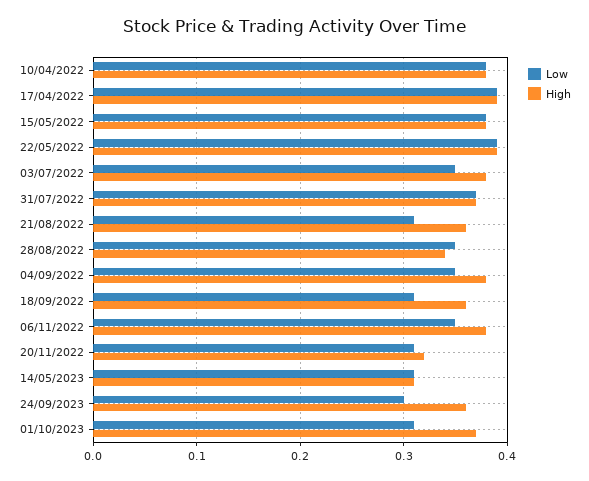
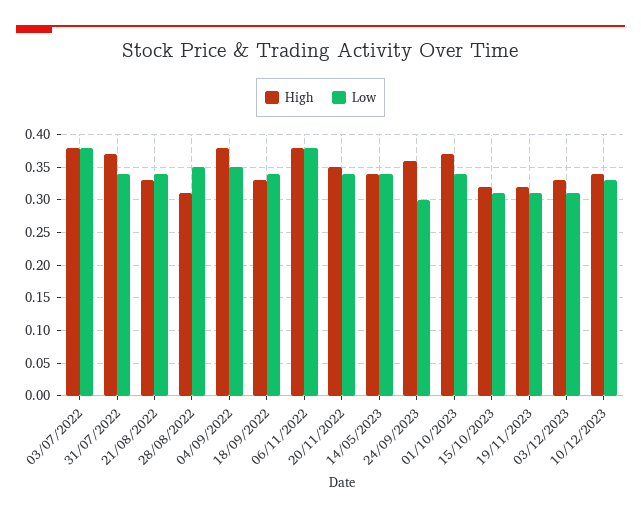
Low, 10/04/2022: 0.38 -> none
High, 10/04/2022: 0.38 -> none
Low, 17/04/2022: 0.39 -> none
High, 17/04/2022: 0.39 -> none
Low, 15/05/2022: 0.38 -> none
High, 15/05/2022: 0.38 -> none
Low, 22/05/2022: 0.39 -> none
High, 22/05/2022: 0.39 -> none
Low, 03/07/2022: 0.35 -> 0.38
Low, 31/07/2022: 0.37 -> 0.34
Low, 21/08/2022: 0.31 -> 0.34
High, 21/08/2022: 0.36 -> 0.33
High, 28/08/2022: 0.34 -> 0.31
Low, 18/09/2022: 0.31 -> 0.34
High, 18/09/2022: 0.36 -> 0.33
Low, 06/11/2022: 0.35 -> 0.38
Low, 20/11/2022: 0.31 -> 0.34
High, 20/11/2022: 0.32 -> 0.35
Low, 14/05/2023: 0.31 -> 0.34
High, 14/05/2023: 0.31 -> 0.34
Low, 01/10/2023: 0.31 -> 0.34
High, 15/10/2023: none -> 0.32
Low, 15/10/2023: none -> 0.31
High, 19/11/2023: none -> 0.32
Low, 19/11/2023: none -> 0.31
High, 03/12/2023: none -> 0.33
Low, 03/12/2023: none -> 0.31
High, 10/12/2023: none -> 0.34
Low, 10/12/2023: none -> 0.33

